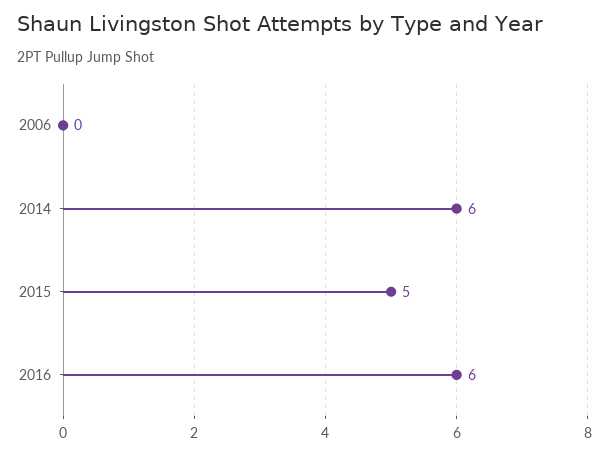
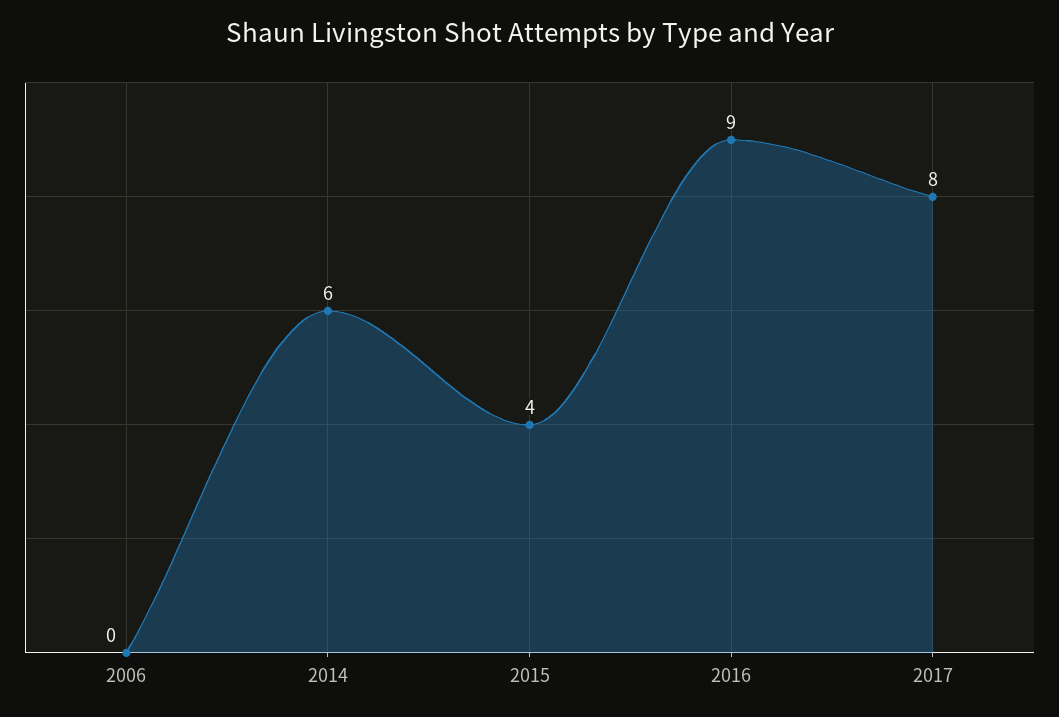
2015: 5 -> 4
2016: 6 -> 9
2017: none -> 8

